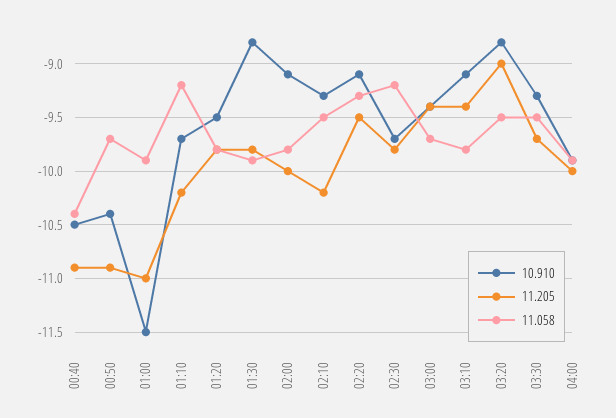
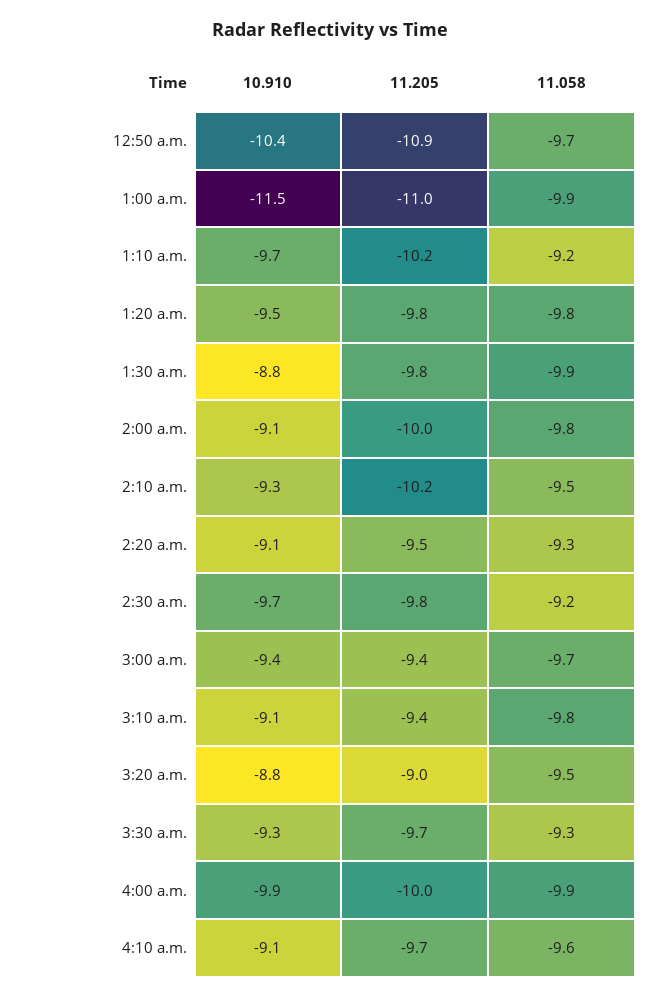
10.910, 00:40: -10.5 -> none
11.205, 00:40: -10.9 -> none
11.058, 00:40: -10.4 -> none
11.058, 03:30: -9.5 -> -9.3
10.910, 4:10 a.m.: none -> -9.1
11.205, 4:10 a.m.: none -> -9.7
11.058, 4:10 a.m.: none -> -9.6

